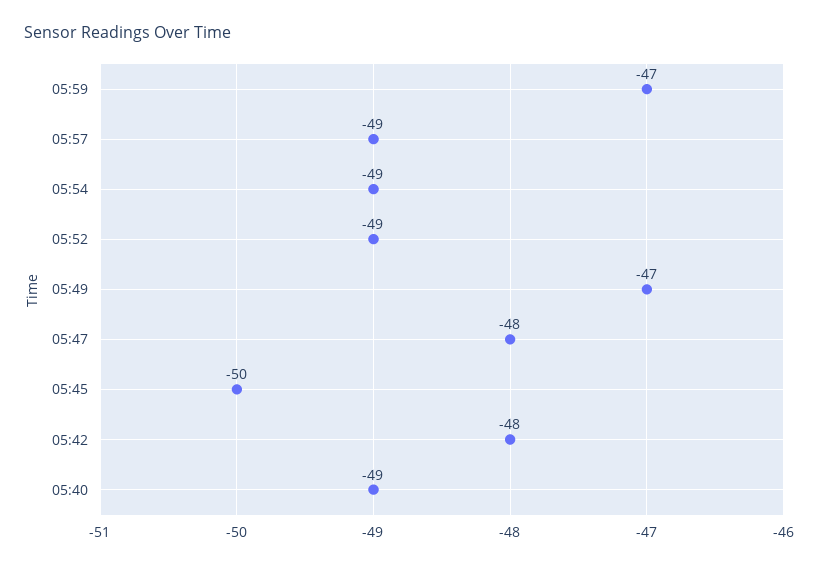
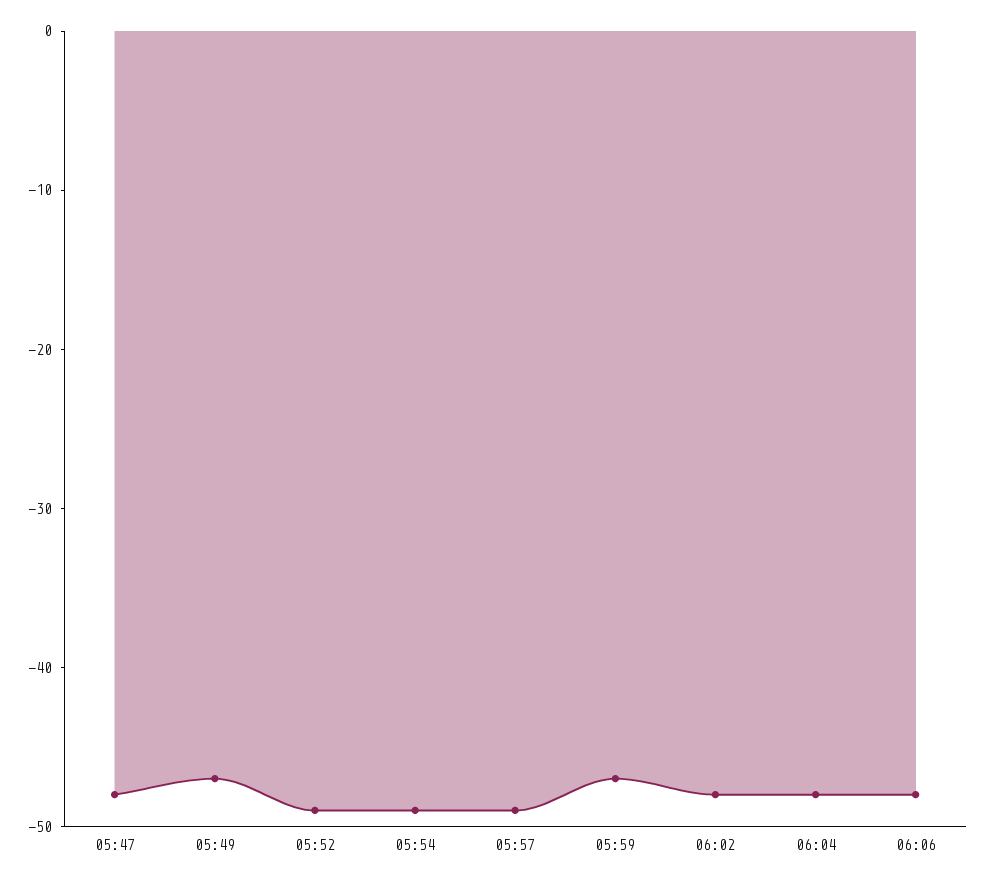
05:45: -50 -> none
05:42: -48 -> none
05:40: -49 -> none
06:02: none -> -48
06:04: none -> -48
06:06: none -> -48

